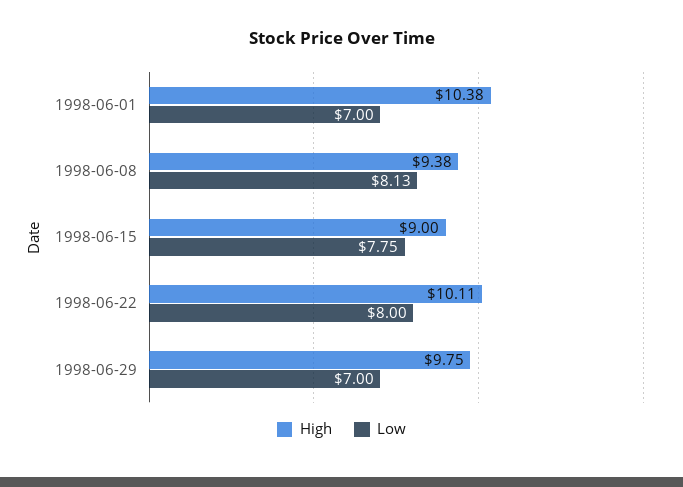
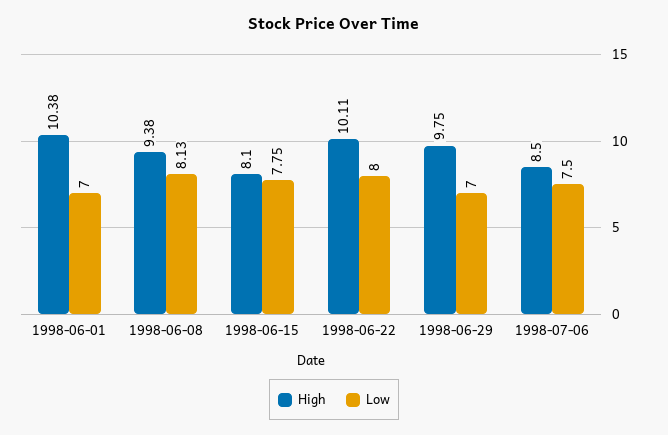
High, 1998-06-15: 9 -> 8.1
High, 1998-07-06: none -> 8.5
Low, 1998-07-06: none -> 7.5

